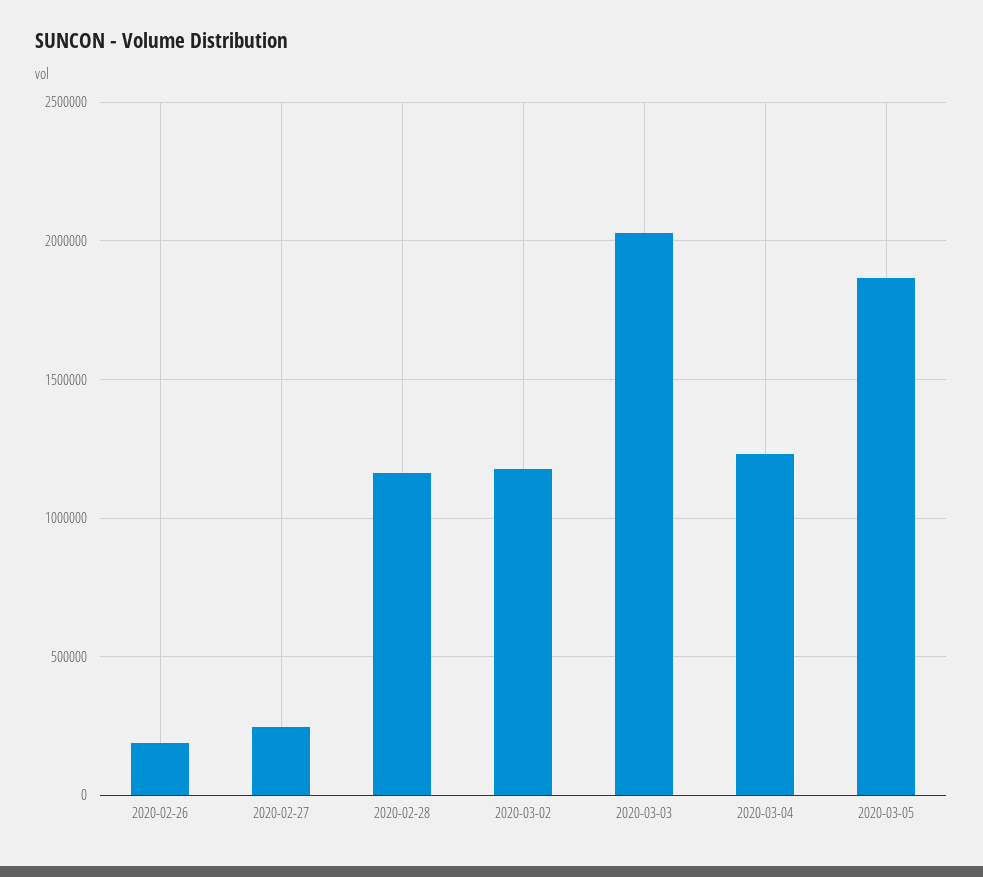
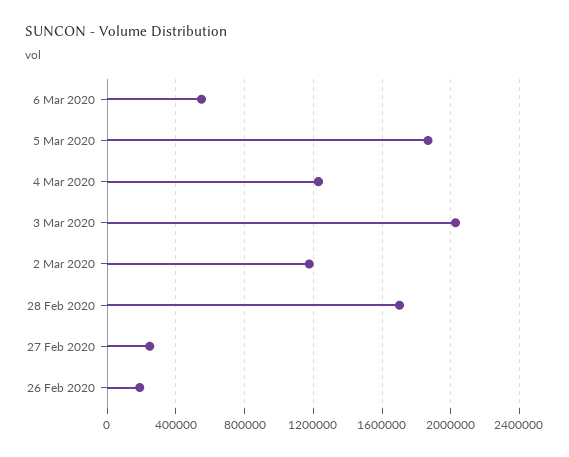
2020-02-28: 1150000 -> 1700000
6 Mar 2020: none -> 550000

